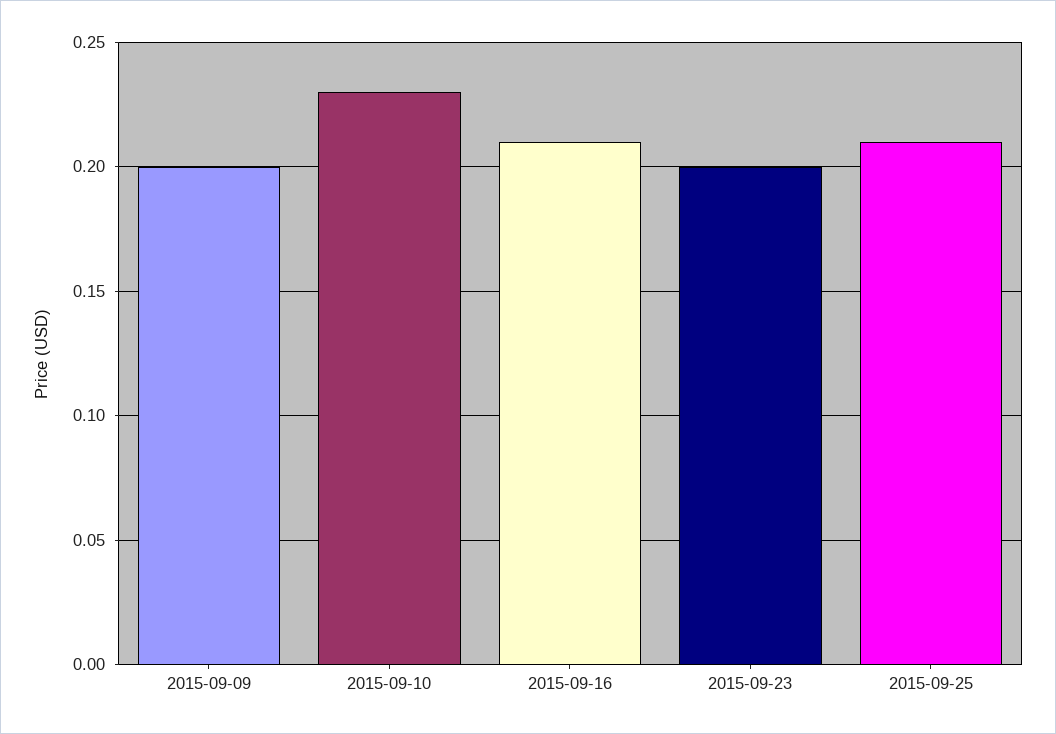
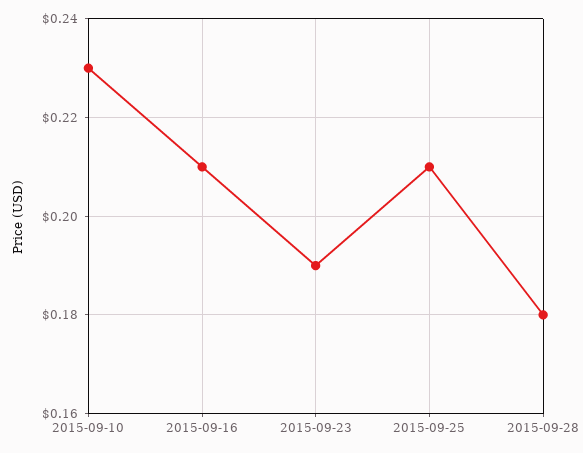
2015-09-09: 0.2 -> none
2015-09-23: 0.2 -> 0.19
2015-09-28: none -> 0.18

